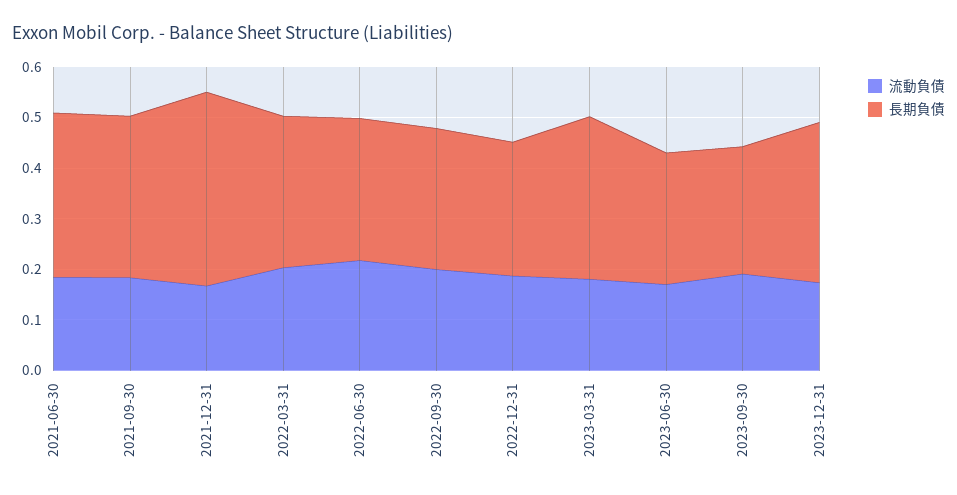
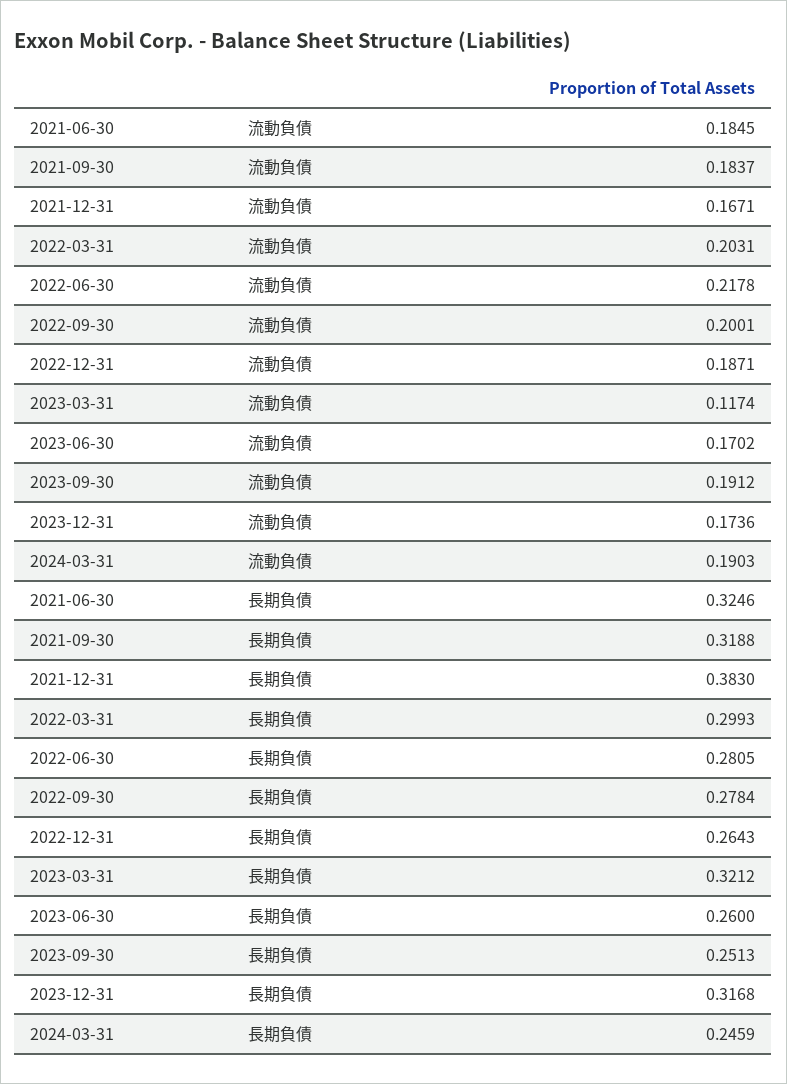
流動負債, 2023-03-31: 0.18 -> 0.1174
流動負債, 2024-03-31: none -> 0.1903
長期負債, 2024-03-31: none -> 0.2459

